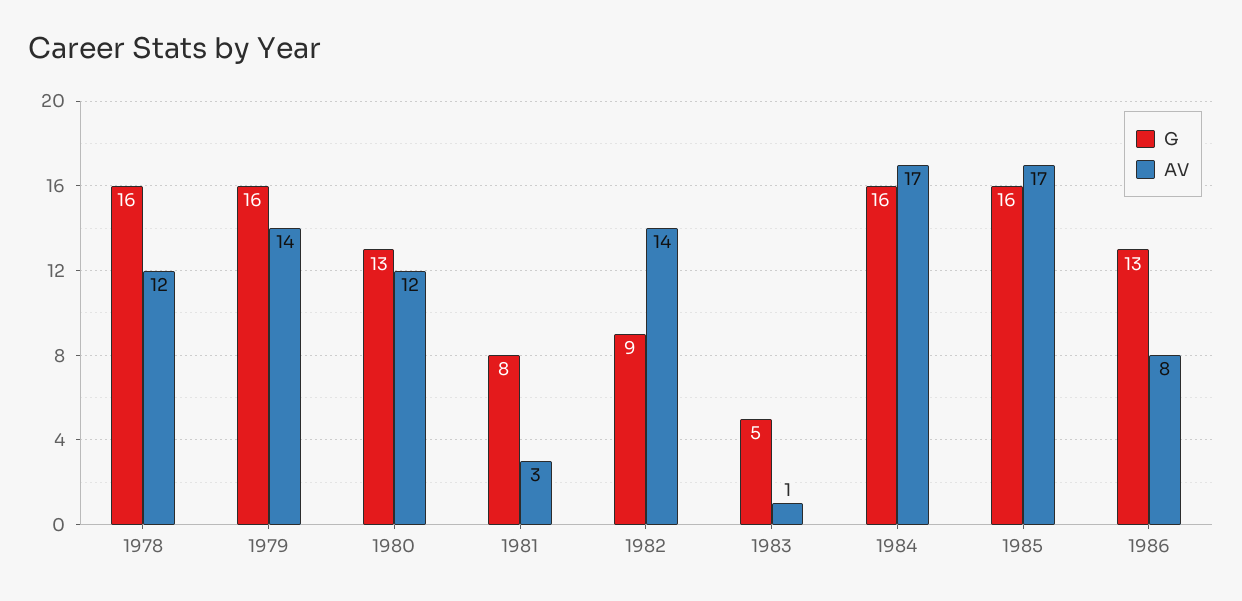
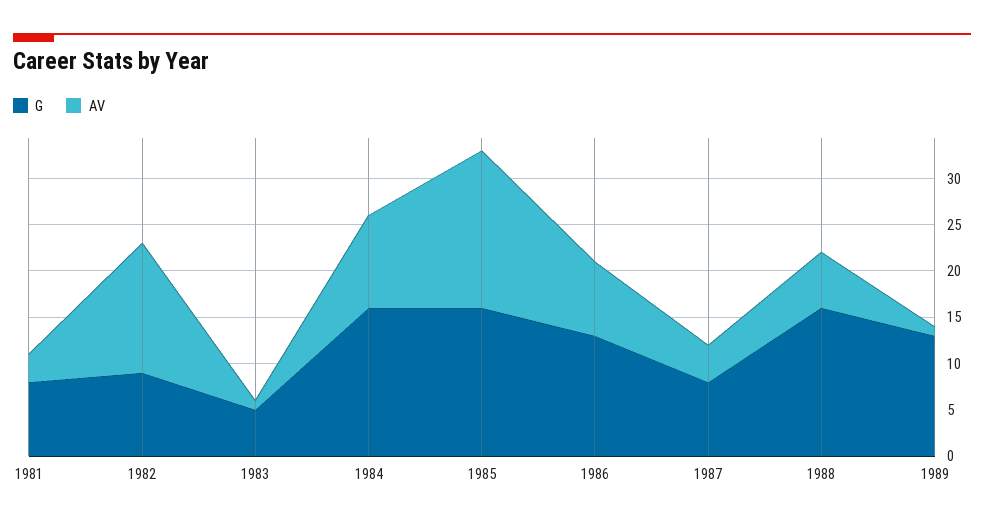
G, 1978: 16 -> none
AV, 1978: 12 -> none
G, 1979: 16 -> none
AV, 1979: 14 -> none
G, 1980: 13 -> none
AV, 1980: 12 -> none
AV, 1984: 17 -> 10
G, 1987: none -> 8
AV, 1987: none -> 4
G, 1988: none -> 16
AV, 1988: none -> 6
G, 1989: none -> 13
AV, 1989: none -> 1

